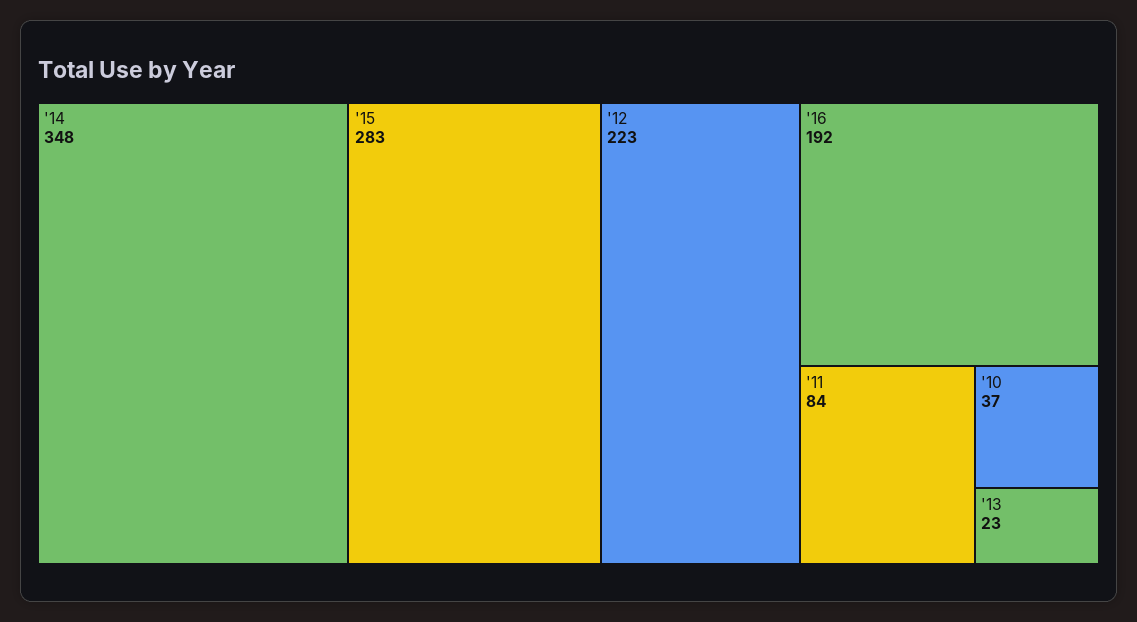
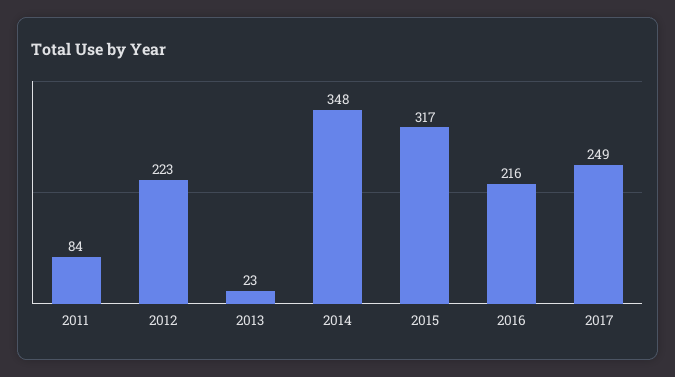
'15: 283 -> 317
'16: 192 -> 216
'10: 37 -> none
2017: none -> 249

